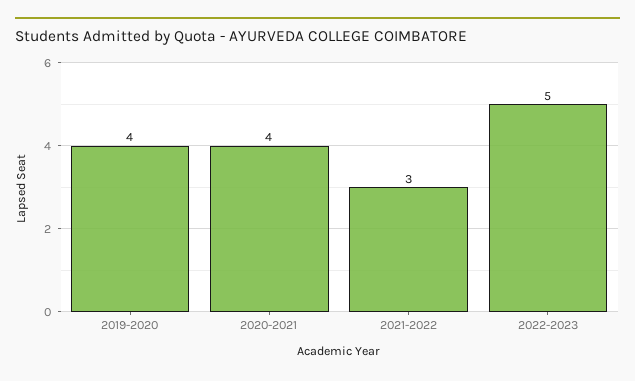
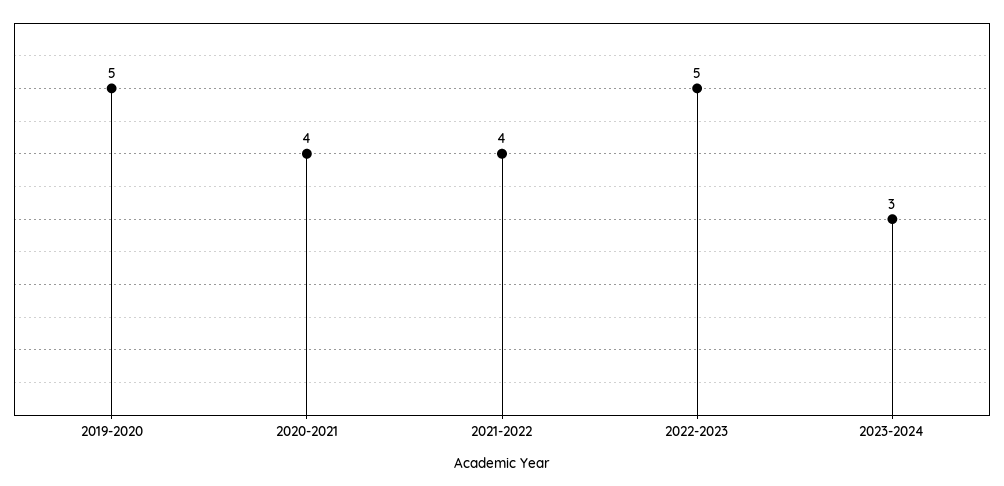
2019-2020: 4 -> 5
2021-2022: 3 -> 4
2023-2024: none -> 3

